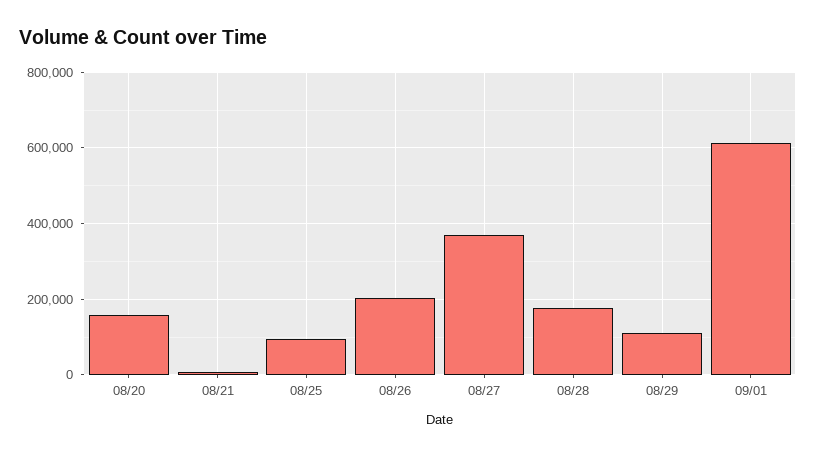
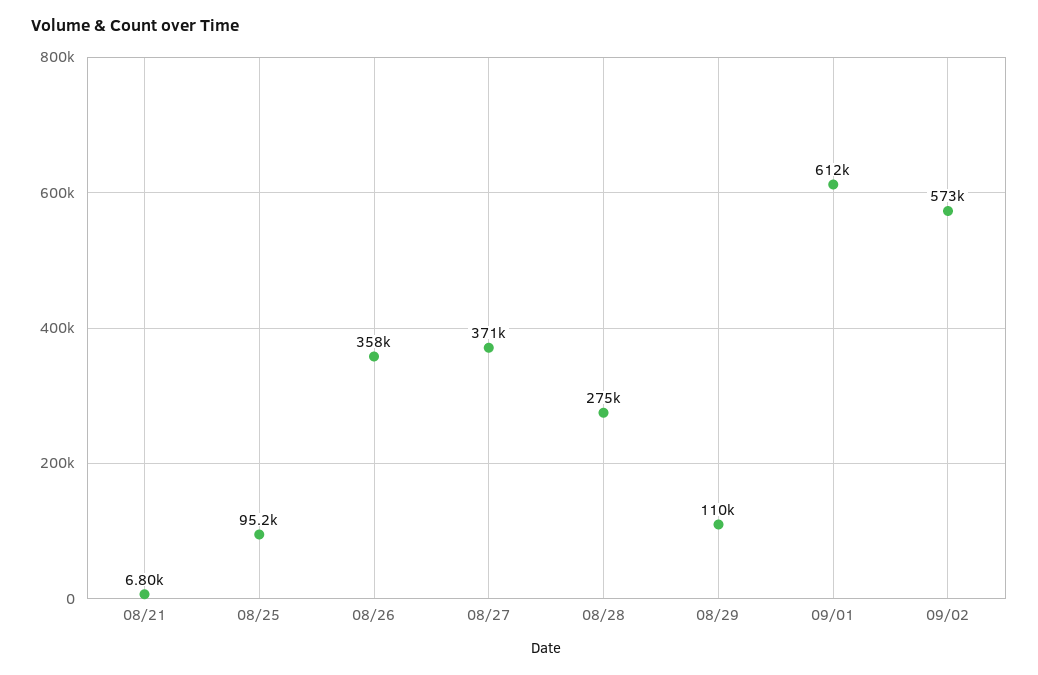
08/20: 160000 -> none
08/26: 200000 -> 358000
08/28: 180000 -> 275000
09/02: none -> 573000

